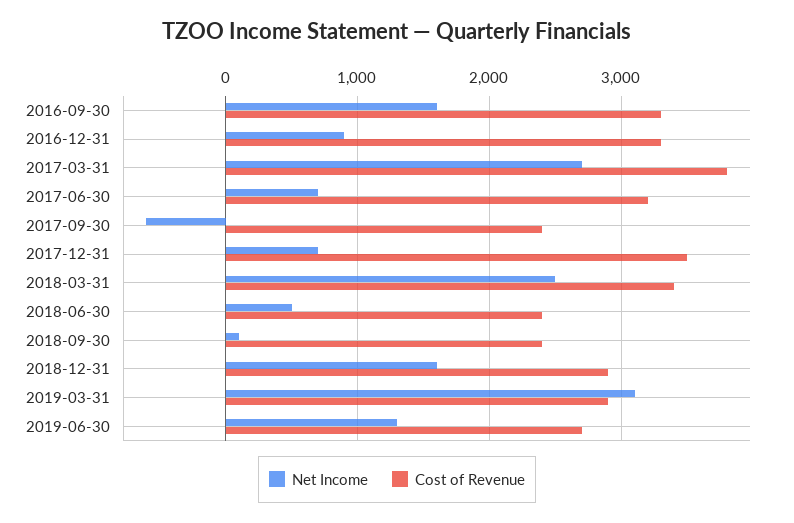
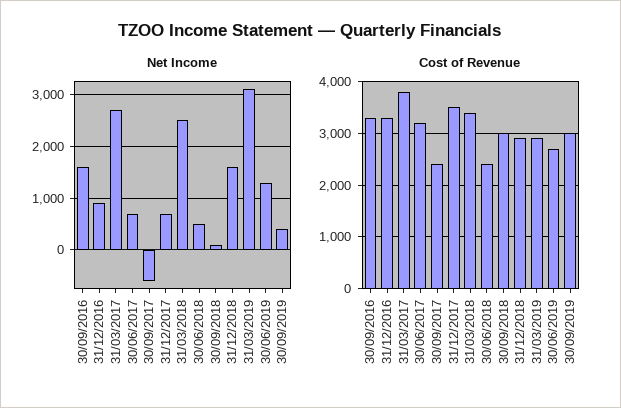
Cost of Revenue, 2018-09-30: 2400 -> 3000
Net Income, 30/09/2019: none -> 400
Cost of Revenue, 30/09/2019: none -> 3000

